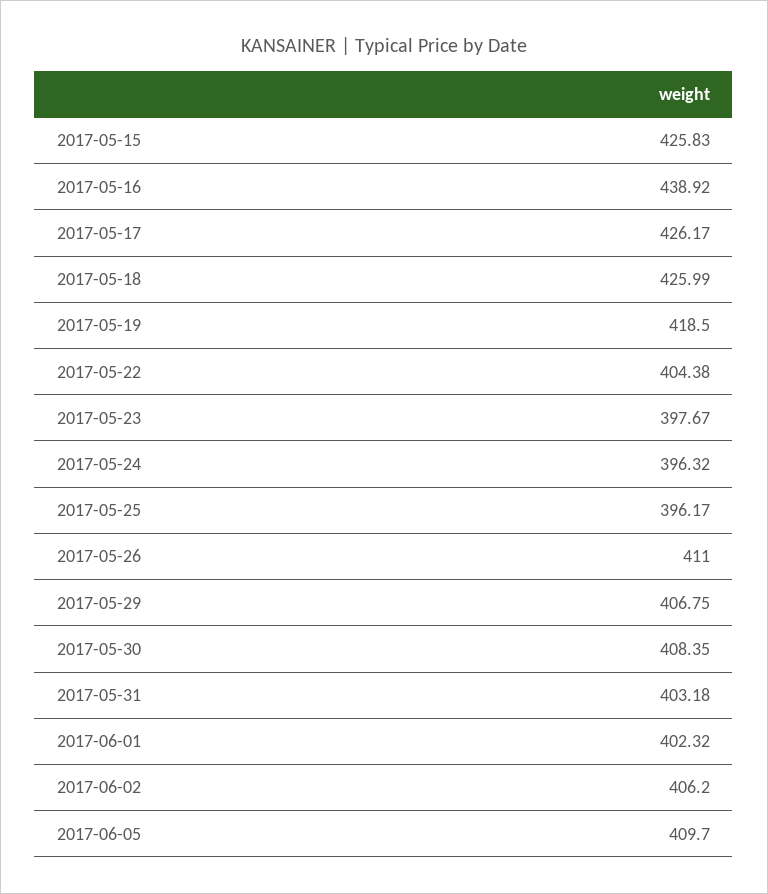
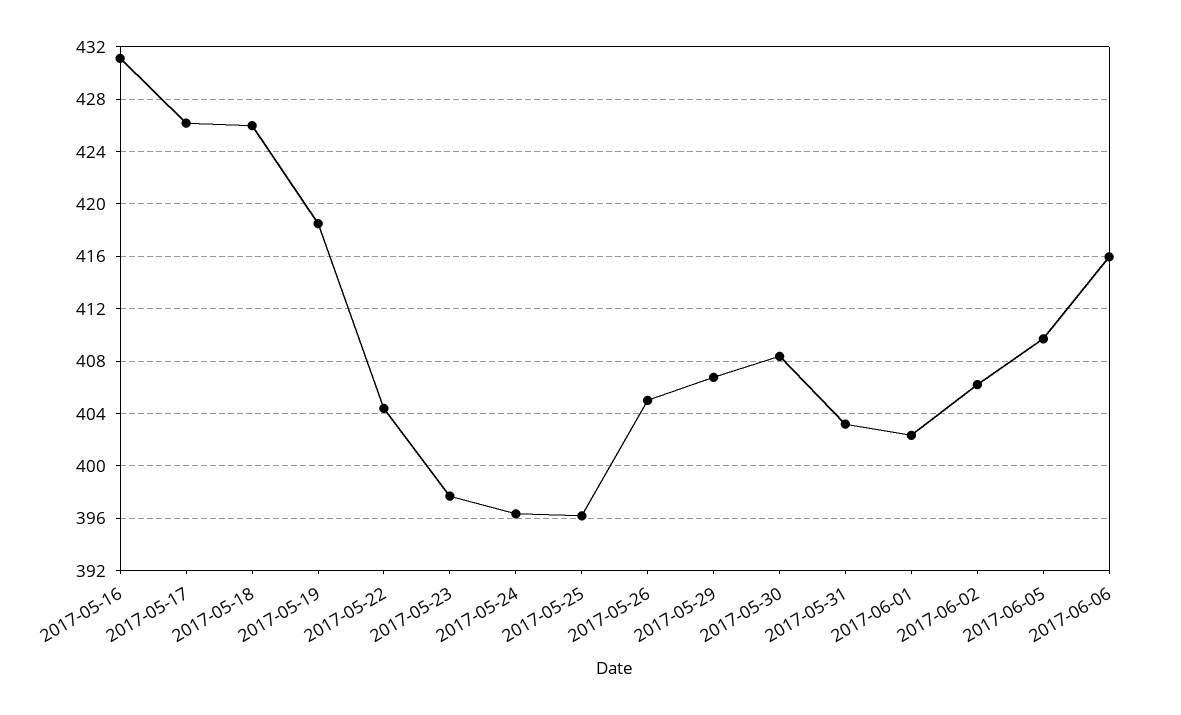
2017-05-15: 425.83 -> none
2017-05-16: 438.92 -> 431
2017-05-26: 411 -> 405
2017-06-06: none -> 416

